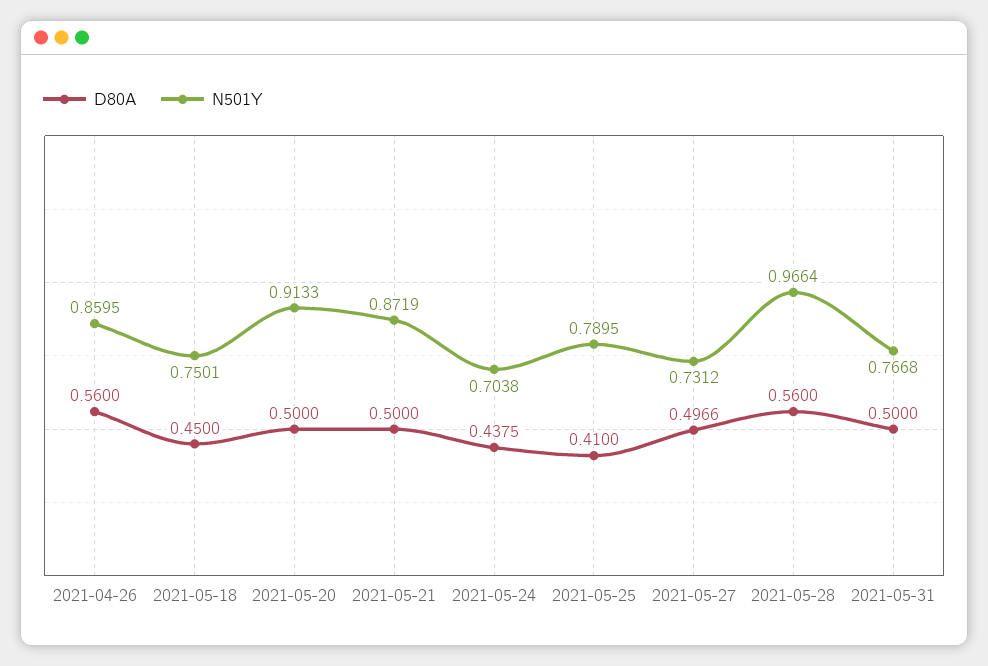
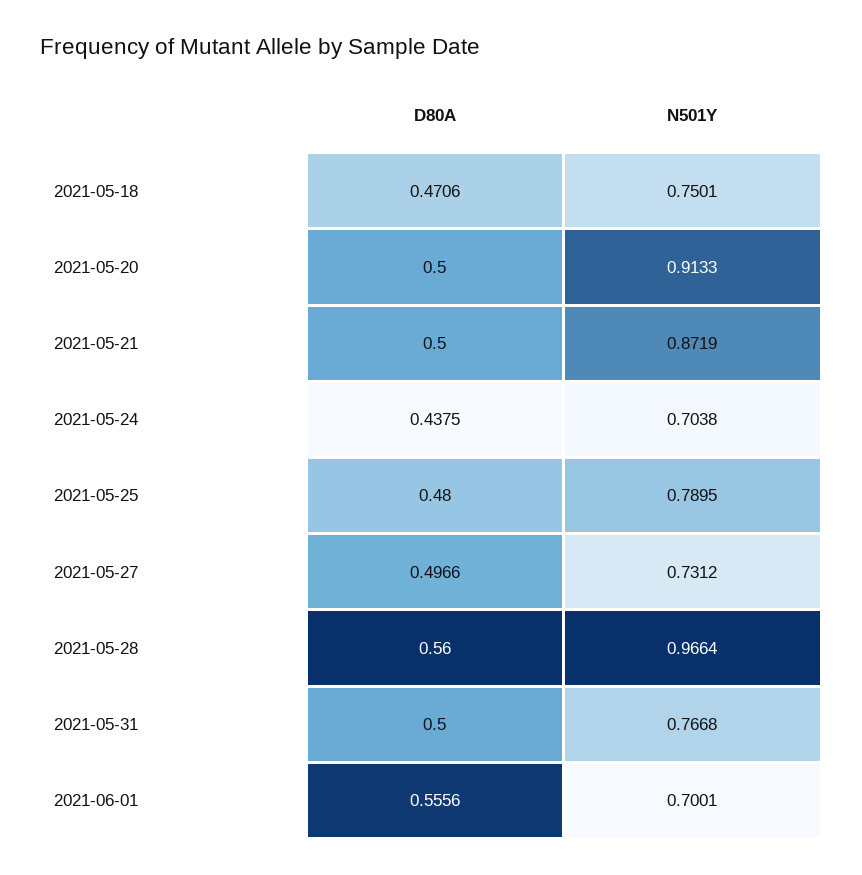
D80A, 2021-04-26: 0.56 -> none
N501Y, 2021-04-26: 0.8595 -> none
D80A, 2021-05-18: 0.45 -> 0.4706
D80A, 2021-05-25: 0.41 -> 0.48
D80A, 2021-06-01: none -> 0.5556
N501Y, 2021-06-01: none -> 0.7001

